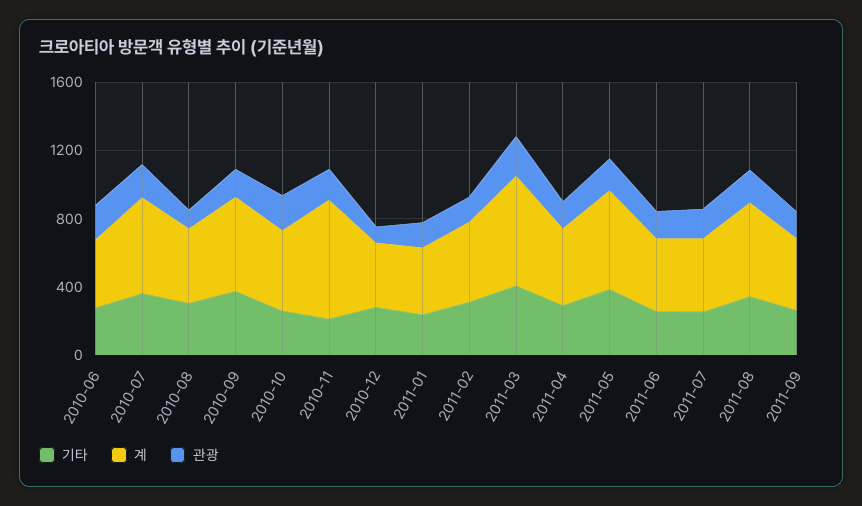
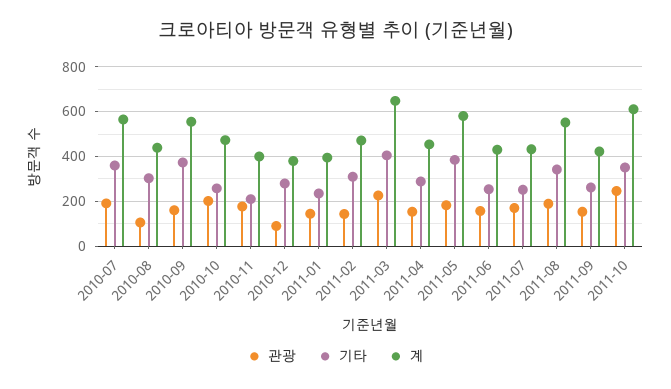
기타, 2010-06: 300 -> none
계, 2010-06: 400 -> none
관광, 2010-06: 200 -> none
계, 2010-11: 700 -> 400
관광, 2011-10: none -> 250
기타, 2011-10: none -> 350
계, 2011-10: none -> 600

